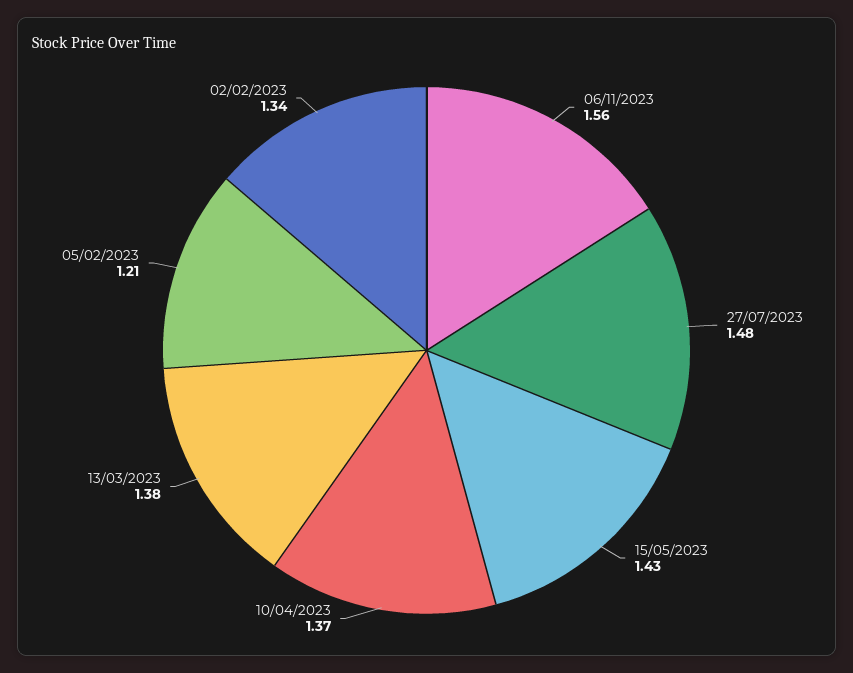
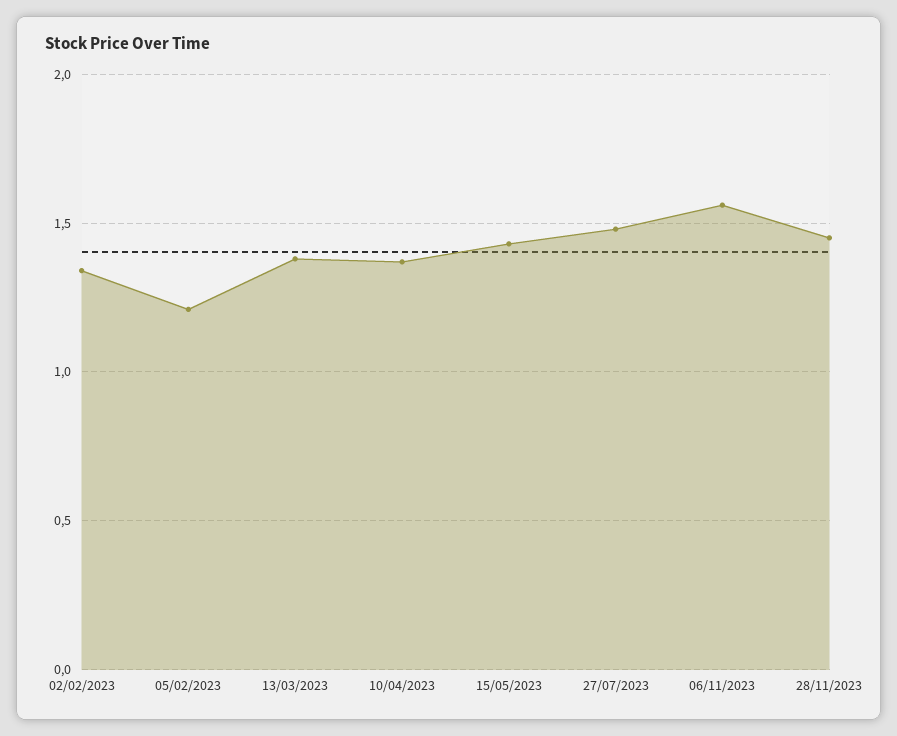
28/11/2023: none -> 1.45

